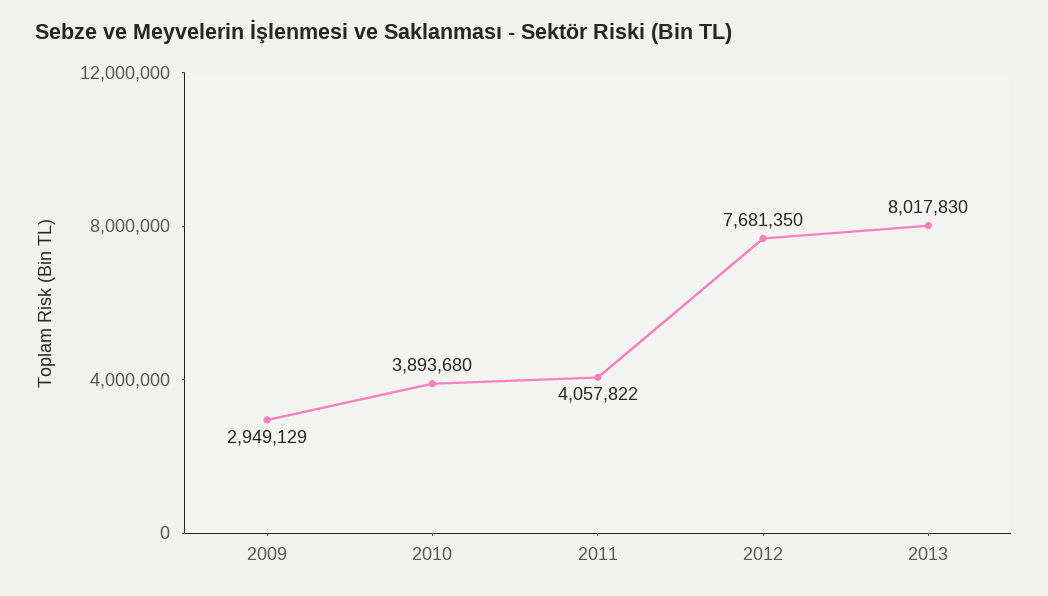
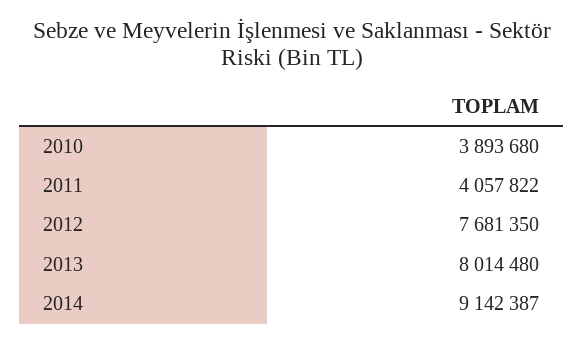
2009: 2949129 -> none
2013: 8017830 -> 8014480
2014: none -> 9142387

